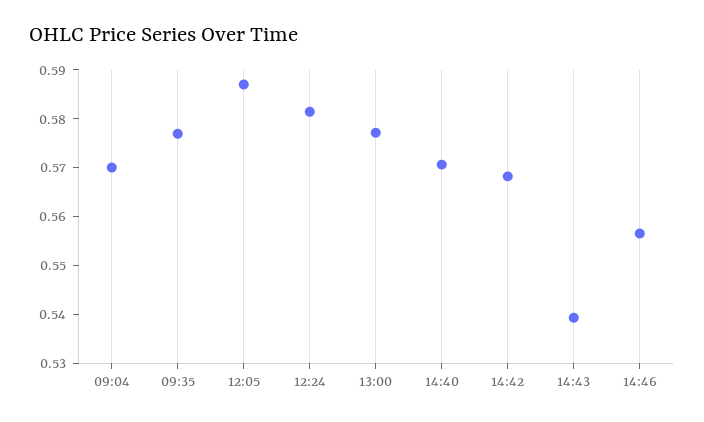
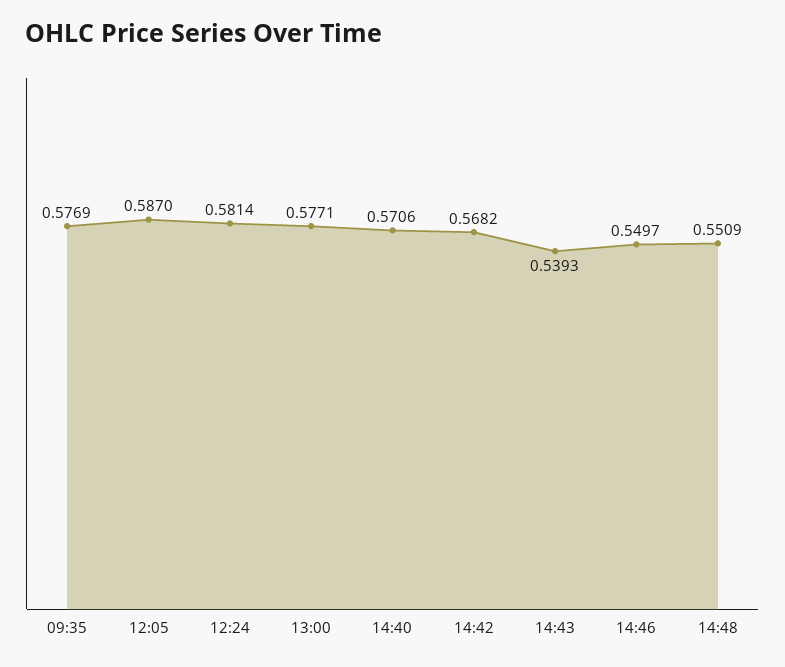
09:04: 0.57 -> none
14:46: 0.556 -> 0.5497
14:48: none -> 0.5509

